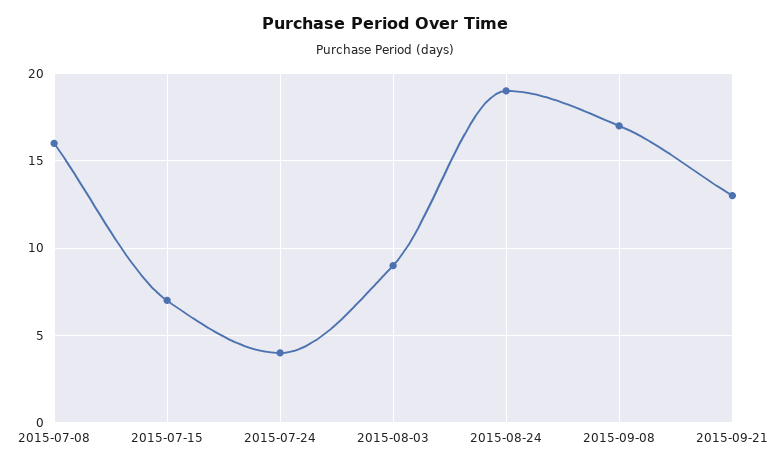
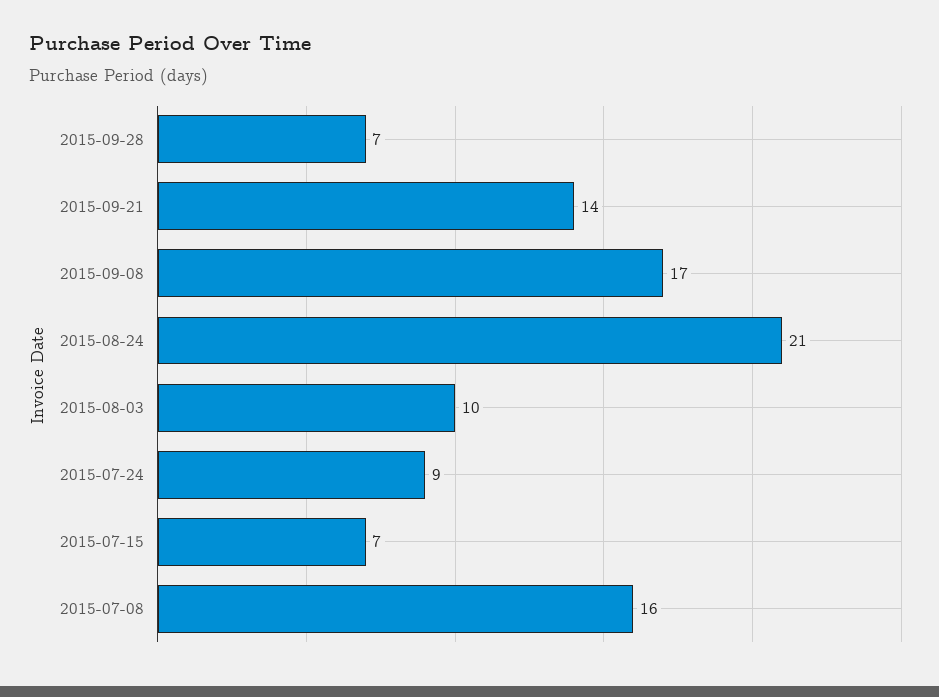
2015-07-24: 4 -> 9
2015-08-03: 9 -> 10
2015-08-24: 19 -> 21
2015-09-21: 13 -> 14
2015-09-28: none -> 7

